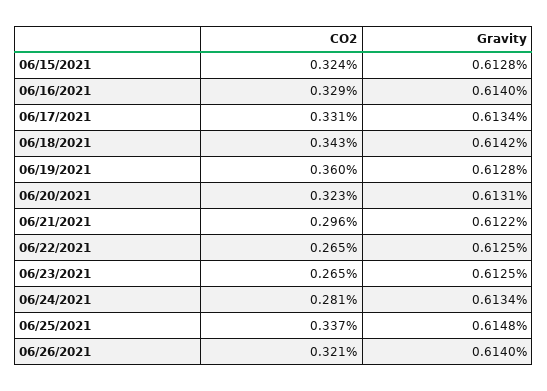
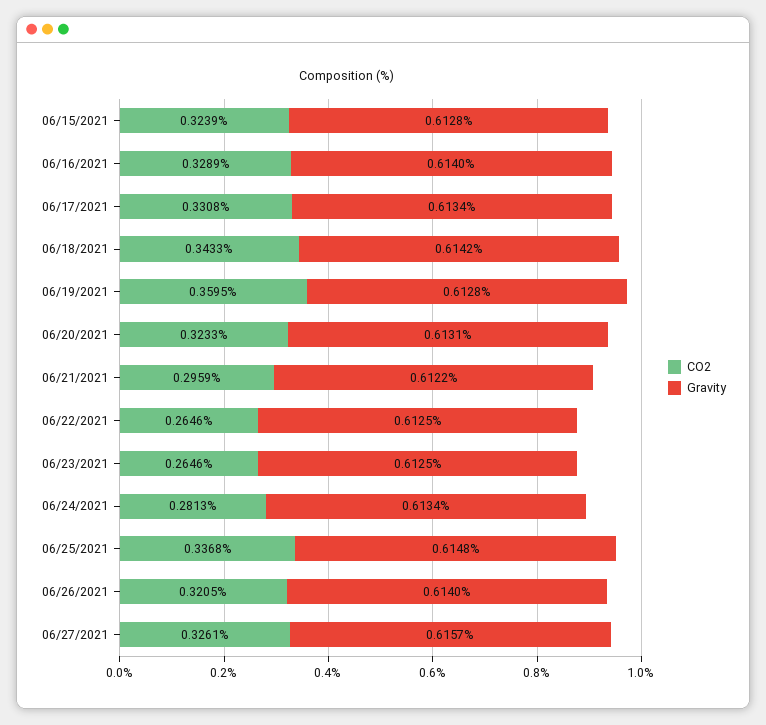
CO2, 06/27/2021: none -> 0.3261
Gravity, 06/27/2021: none -> 0.6157

